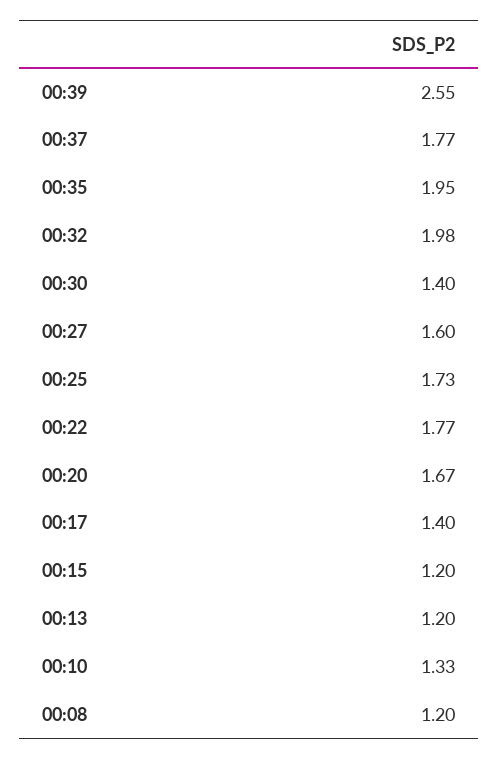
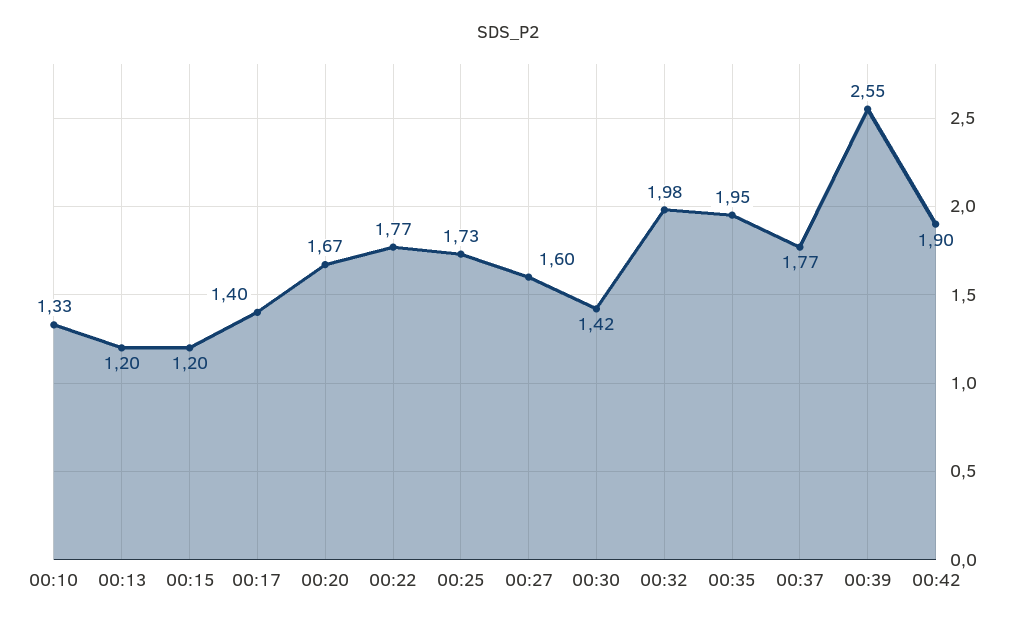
00:30: 1.4 -> 1.42
00:08: 1.2 -> none
00:42: none -> 1.9

